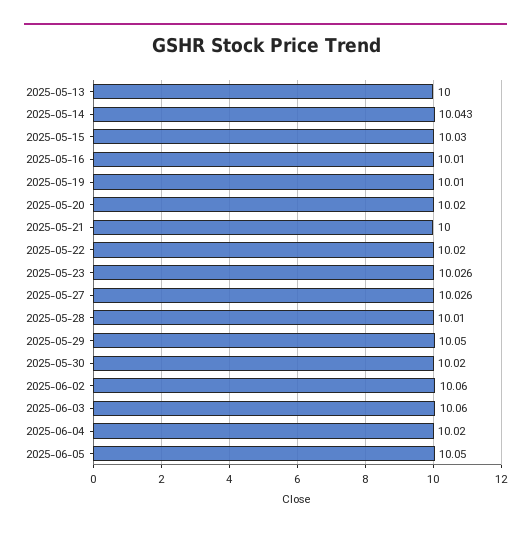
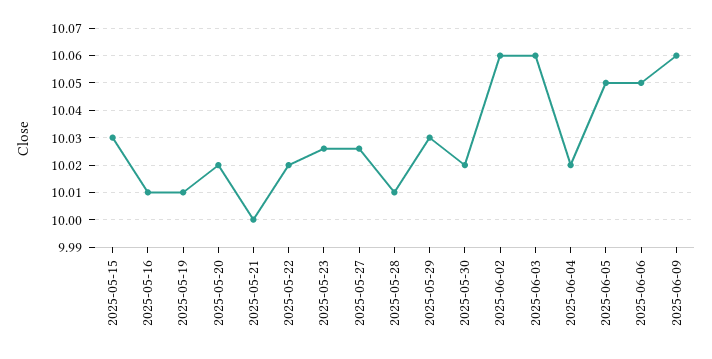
2025-05-13: 10 -> none
2025-05-14: 10.043 -> none
2025-05-29: 10.05 -> 10.03
2025-06-06: none -> 10.05
2025-06-09: none -> 10.06

